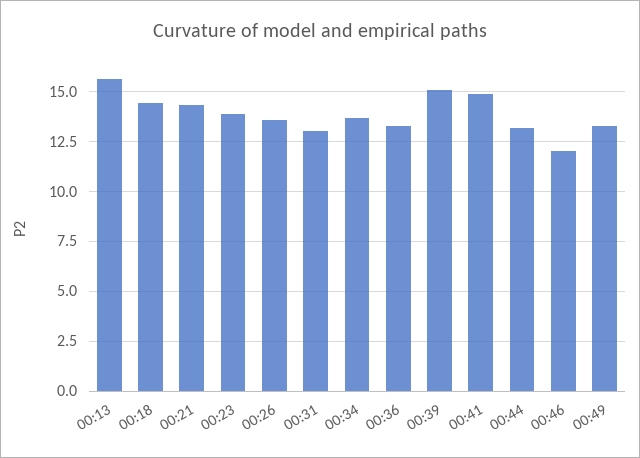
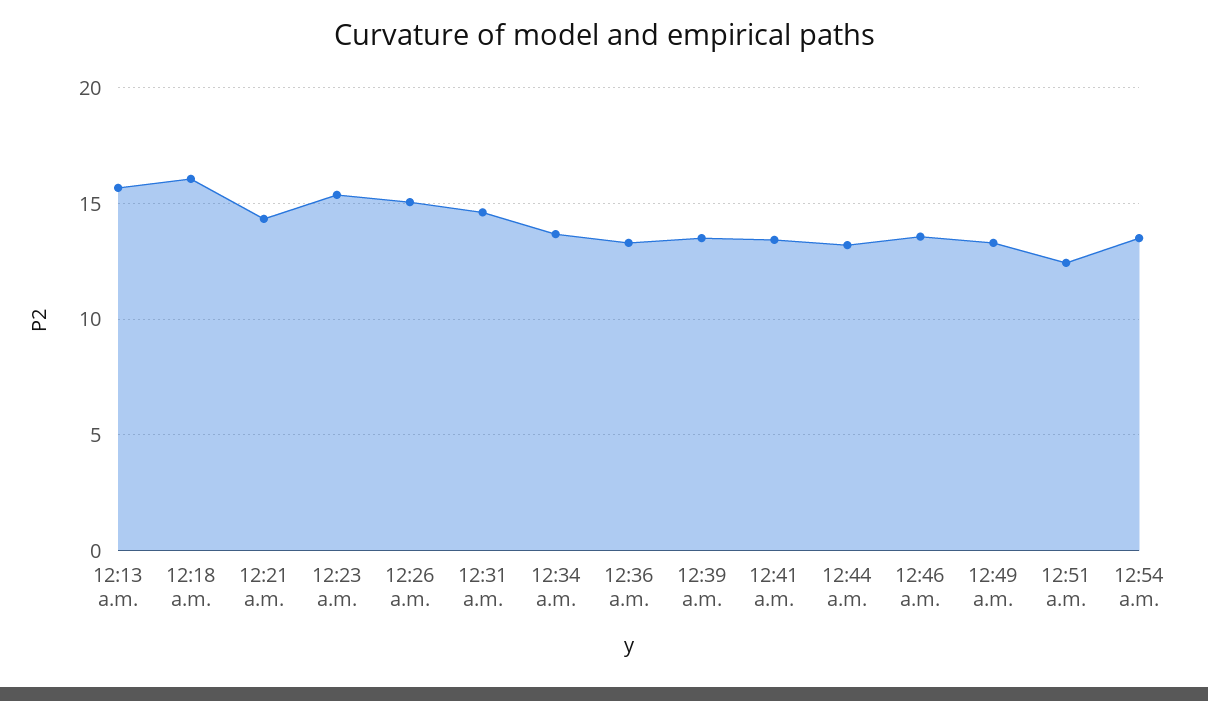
00:18: 14.5 -> 16
00:23: 14 -> 15.5
00:26: 13.5 -> 15
00:31: 13 -> 14.5
00:39: 15 -> 13.5
00:41: 15 -> 13.5
00:46: 12 -> 13.5
12:51 a.m.: none -> 12.5
12:54 a.m.: none -> 13.5

